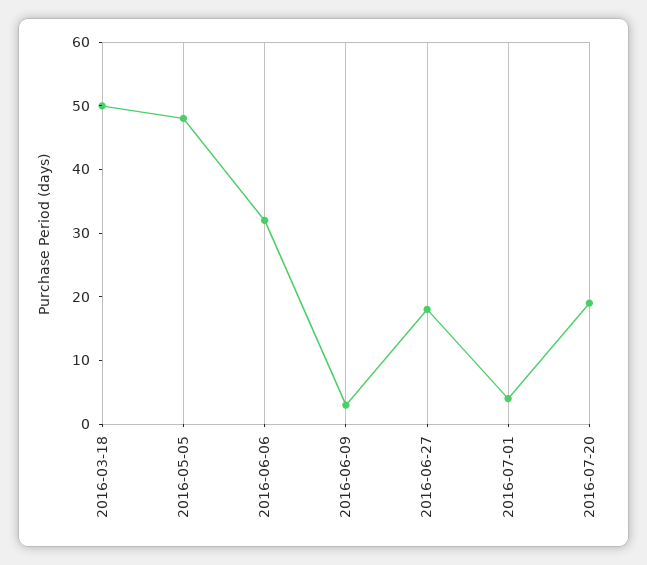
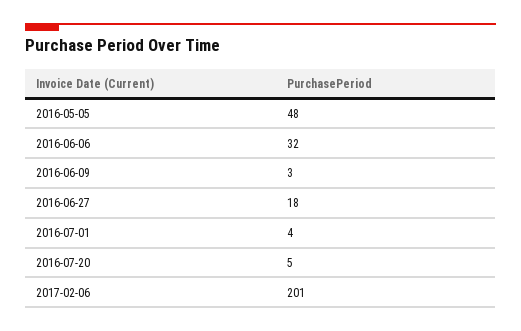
2016-03-18: 50 -> none
2016-07-20: 20 -> 5
2017-02-06: none -> 201

